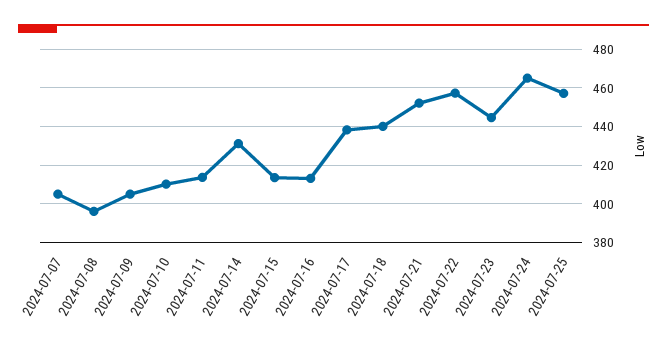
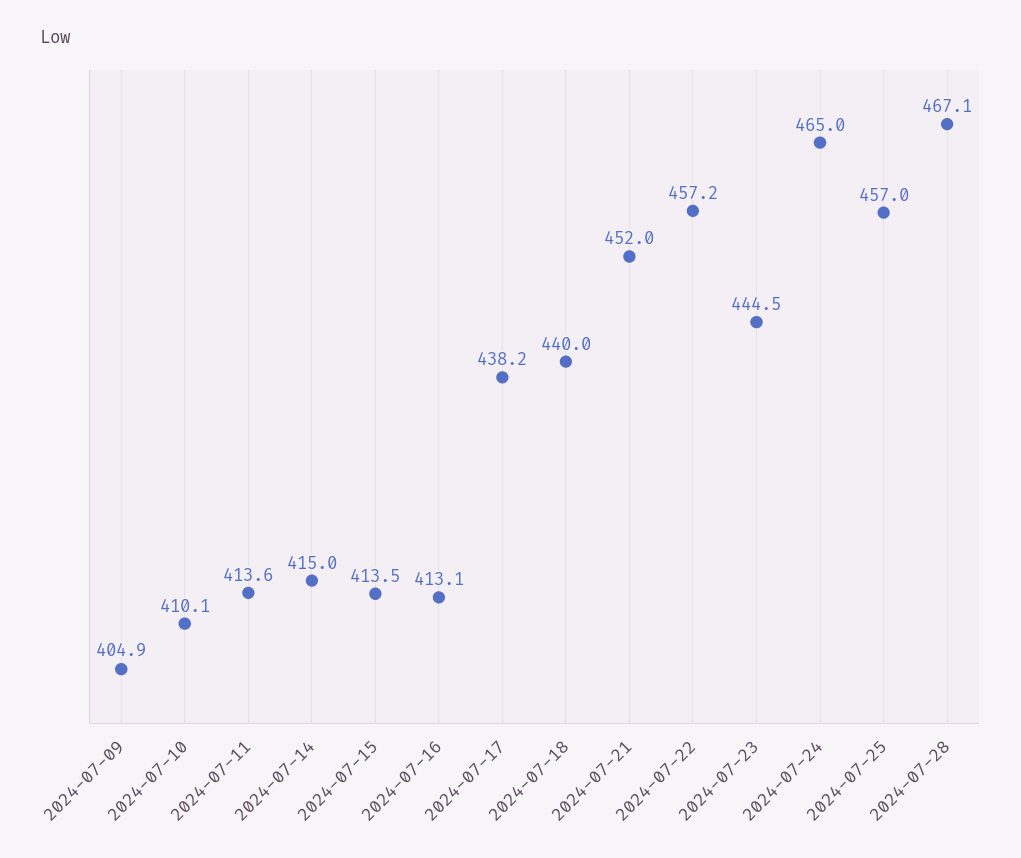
2024-07-07: 405 -> none
2024-07-08: 395 -> none
2024-07-14: 430 -> 415
2024-07-28: none -> 467.1

